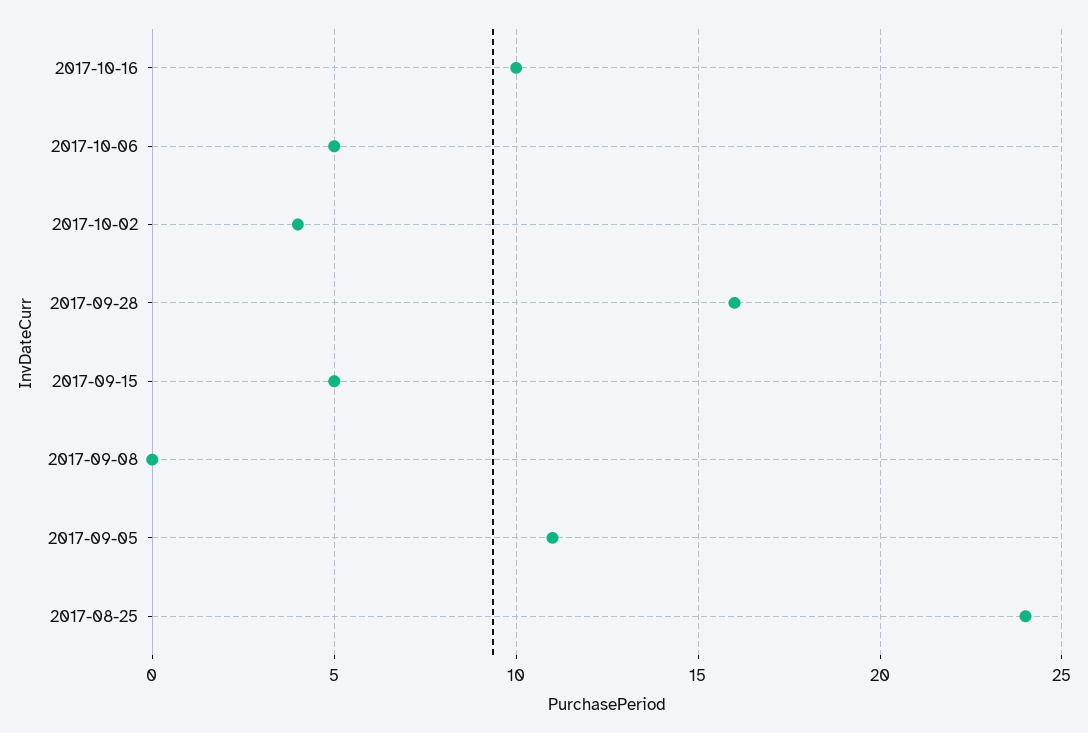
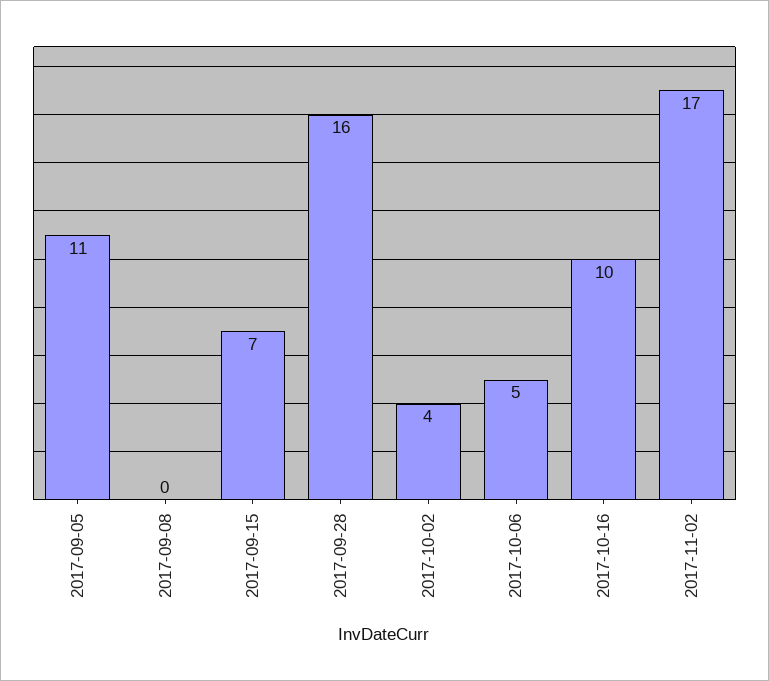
2017-09-15: 5 -> 7
2017-08-25: 24 -> none
2017-11-02: none -> 17

